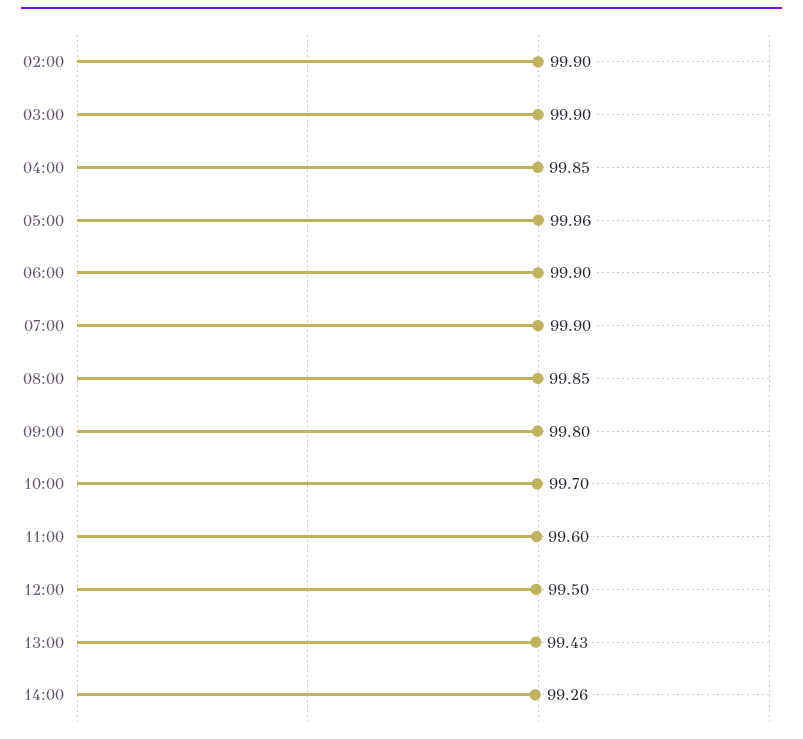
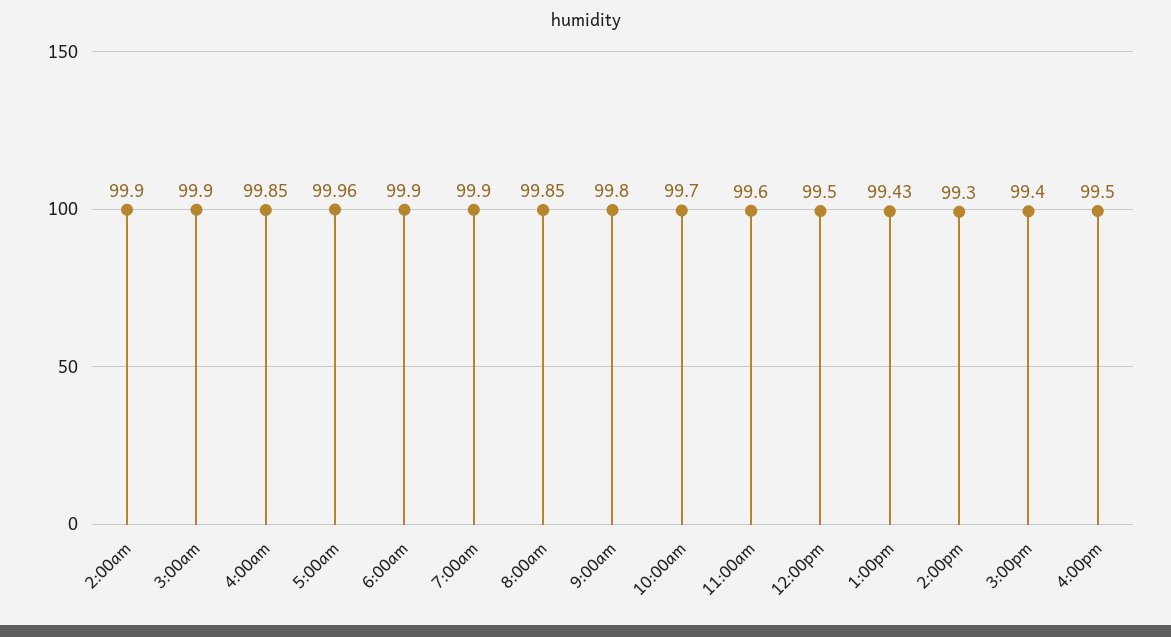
14:00: 99.26 -> 99.3
3:00pm: none -> 99.4
4:00pm: none -> 99.5

